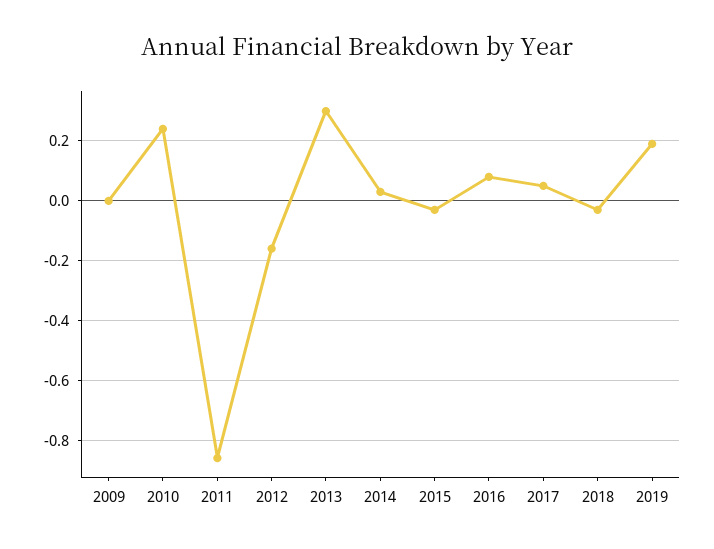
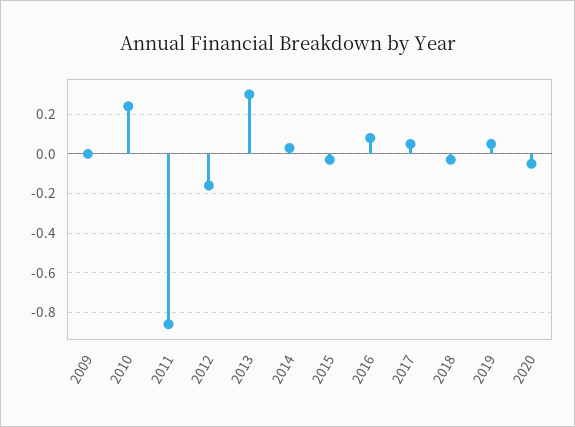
2019: 0.2 -> 0.05
2020: none -> -0.05

